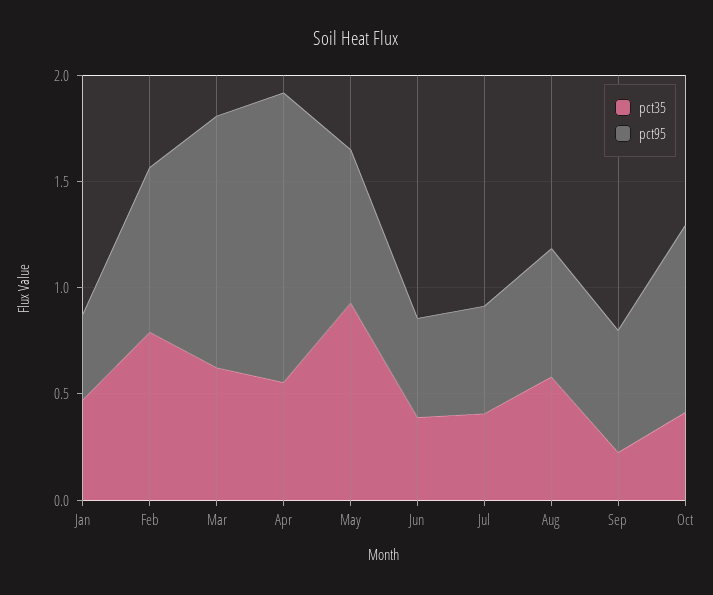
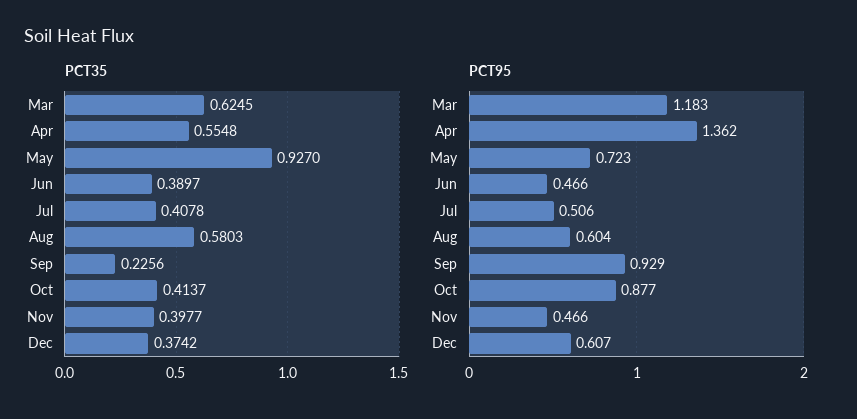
pct35, Jan: 0.5 -> none
pct95, Jan: 0.4 -> none
pct35, Feb: 0.8 -> none
pct95, Feb: 0.8 -> none
pct95, Sep: 0.6 -> 0.929
pct35, Nov: none -> 0.3977
pct35, Dec: none -> 0.3742
pct95, Nov: none -> 0.466
pct95, Dec: none -> 0.607

